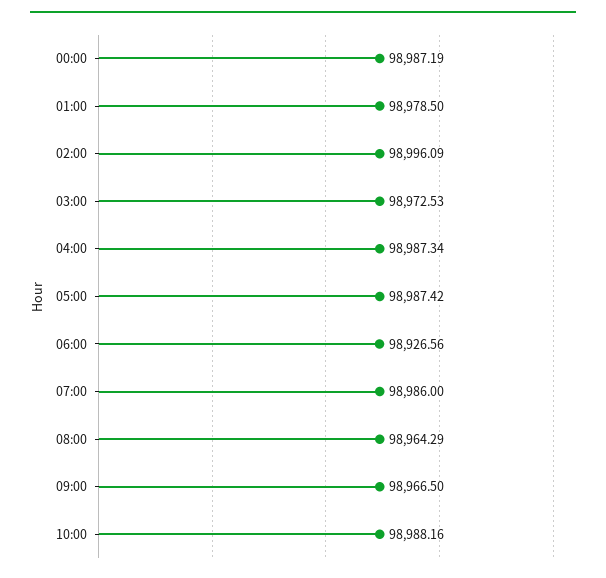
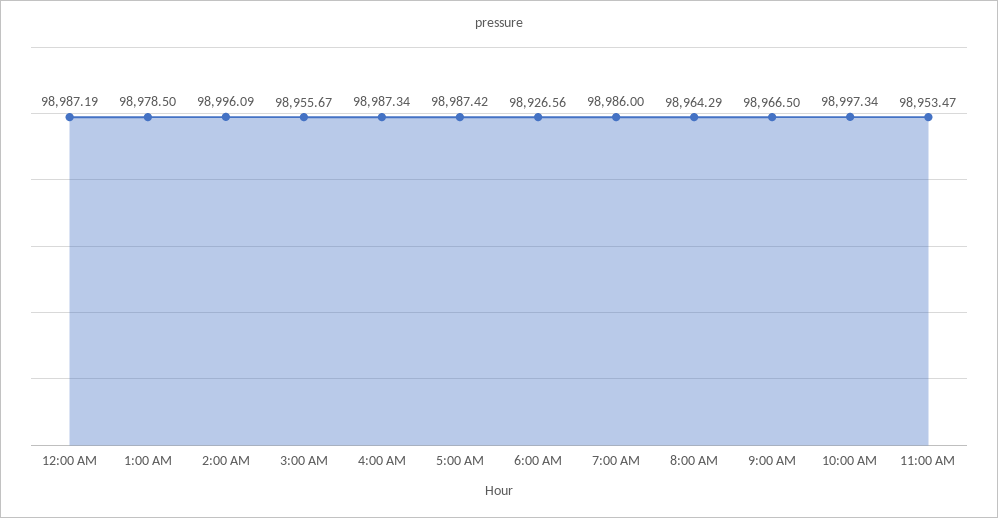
03:00: 98972.53 -> 98955.67
10:00: 98988.16 -> 98997.34
11:00 AM: none -> 98953.47

